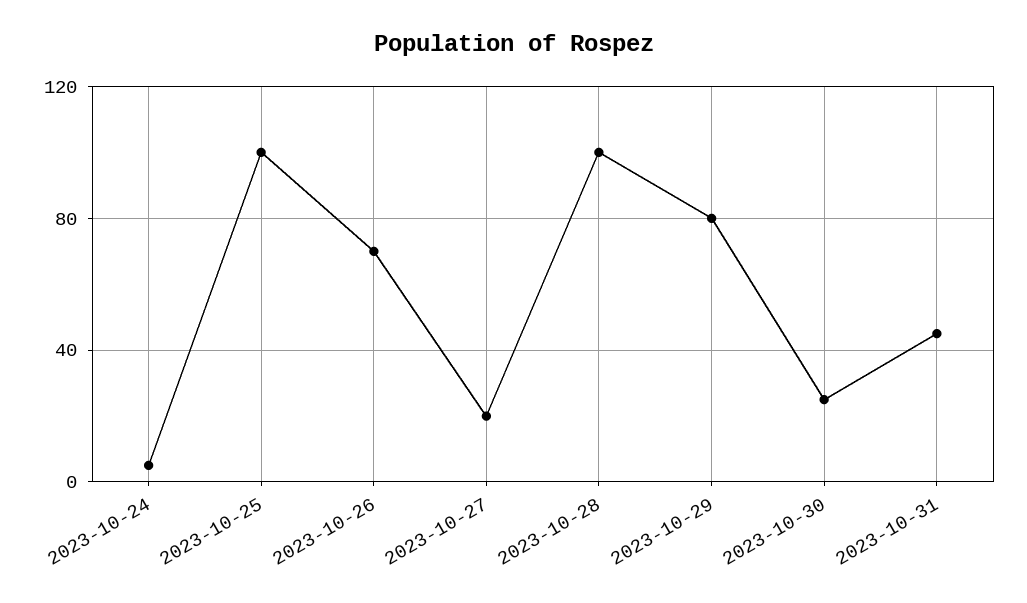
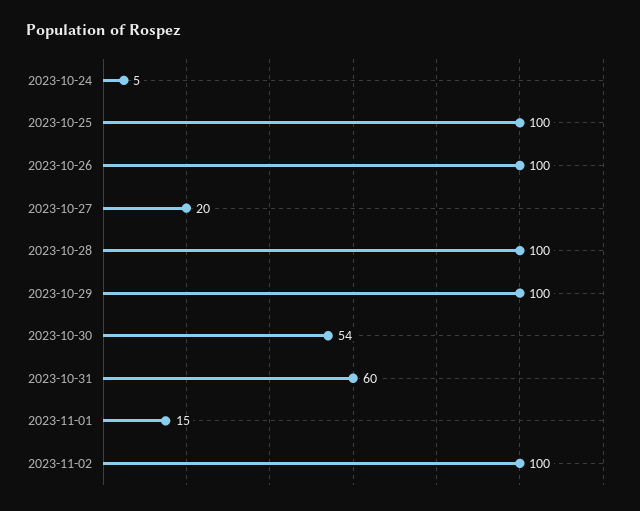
2023-10-26: 70 -> 100
2023-10-29: 80 -> 100
2023-10-30: 25 -> 54
2023-10-31: 45 -> 60
2023-11-01: none -> 15
2023-11-02: none -> 100

